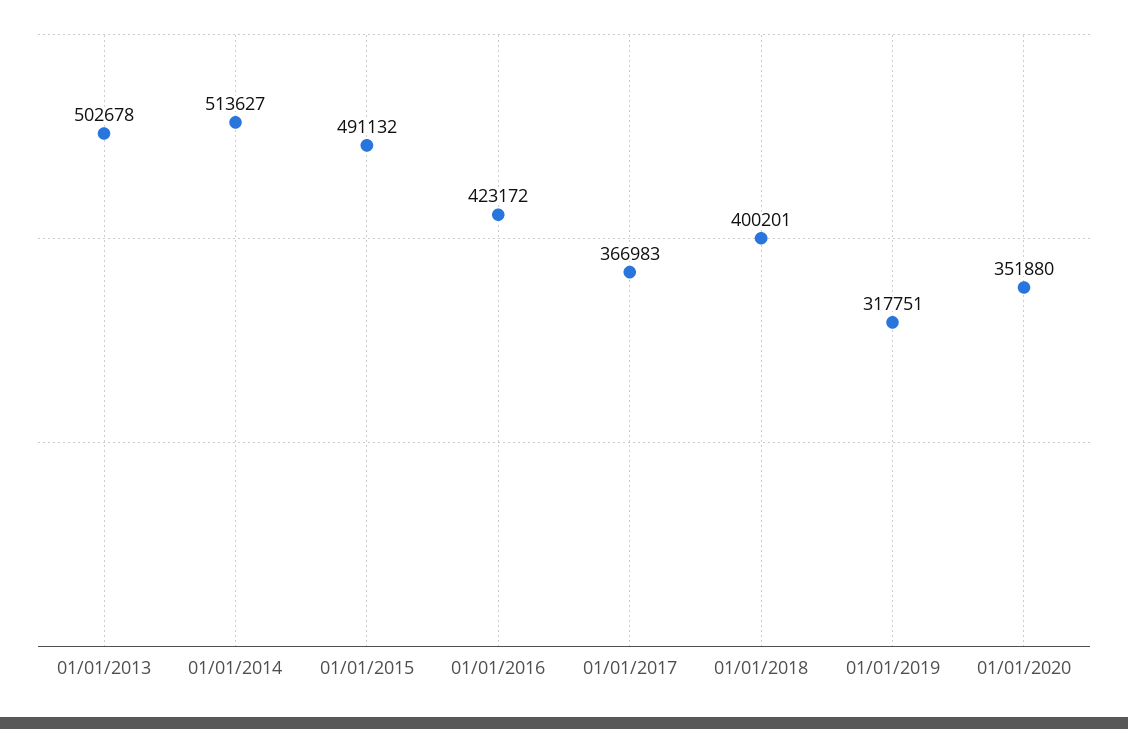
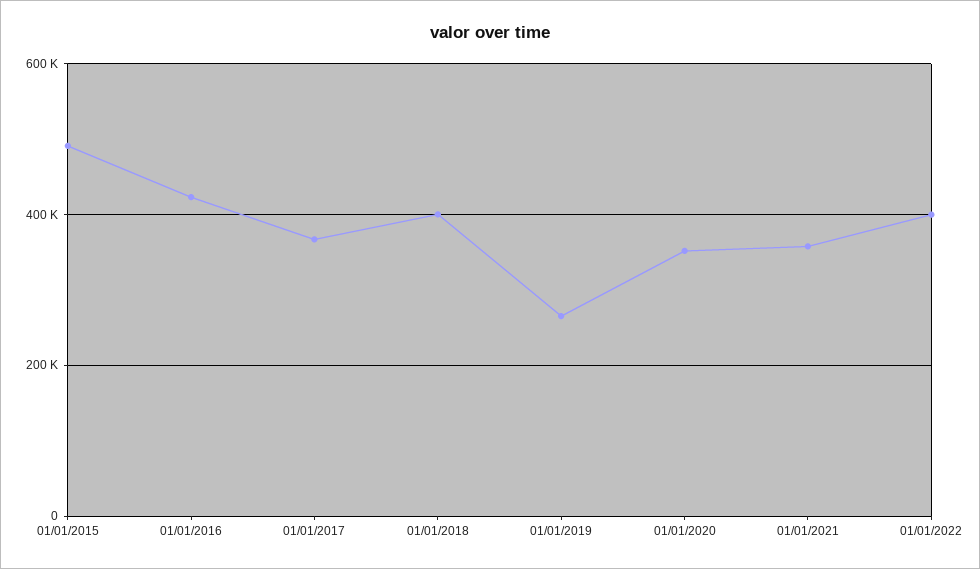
01/01/2013: 502678 -> none
01/01/2014: 513627 -> none
01/01/2019: 317751 -> 260000
01/01/2021: none -> 360000
01/01/2022: none -> 400000

